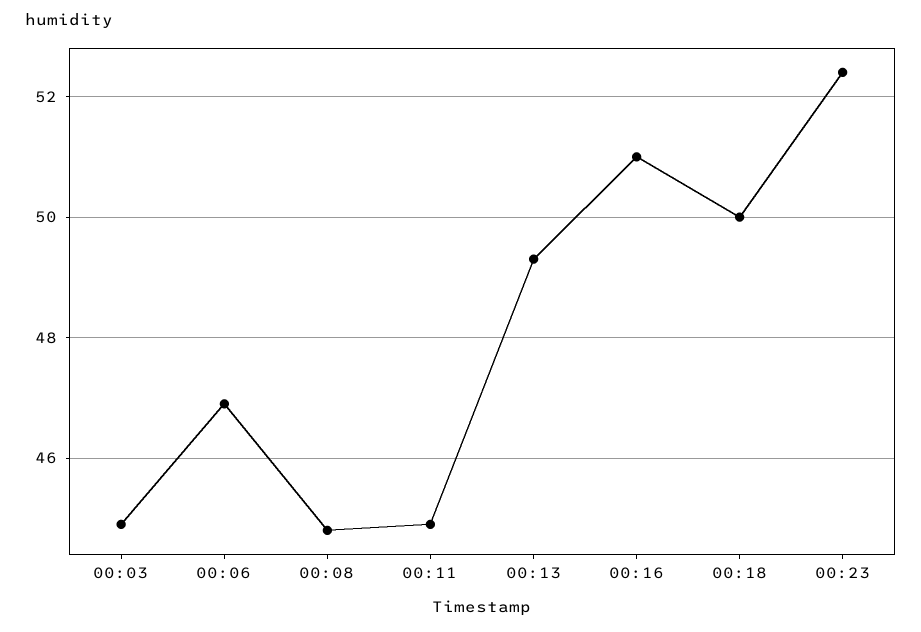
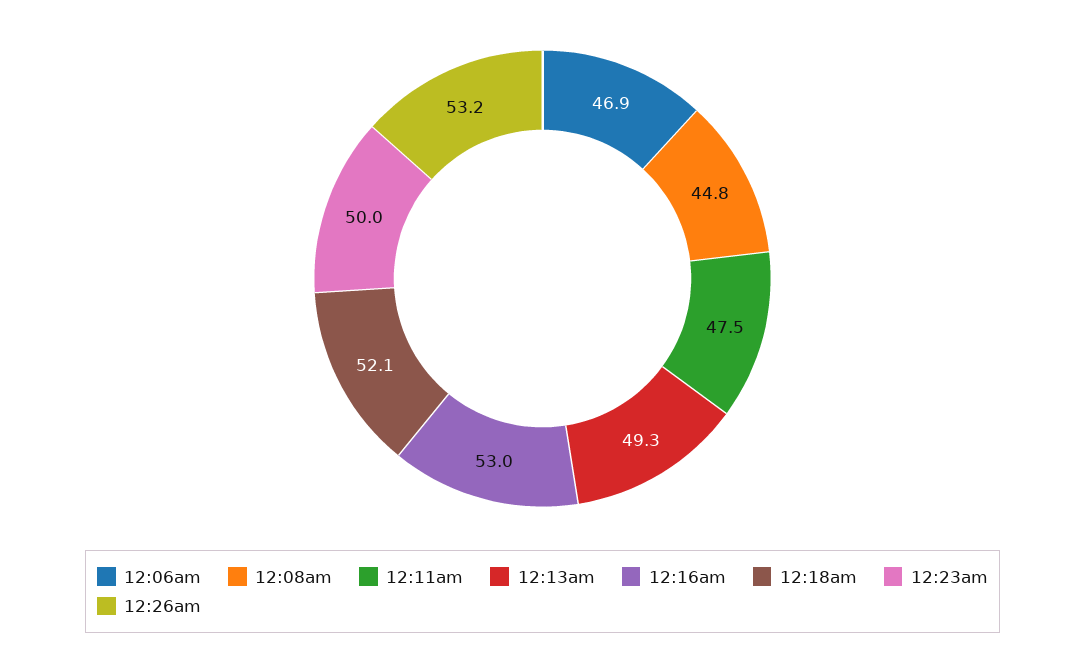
00:03: 45 -> none
00:11: 45 -> 47.5
00:16: 51 -> 53
00:18: 50 -> 52.1
00:23: 52.5 -> 50
12:26am: none -> 53.2

